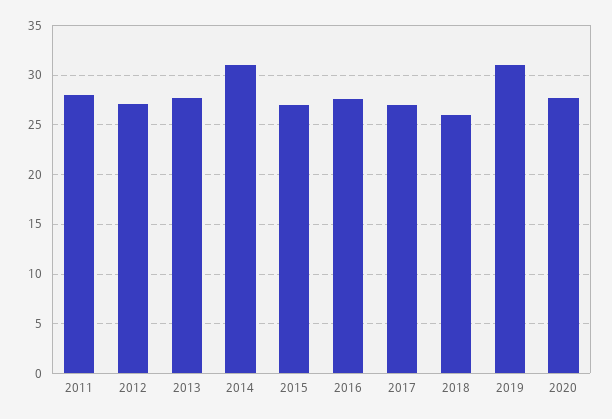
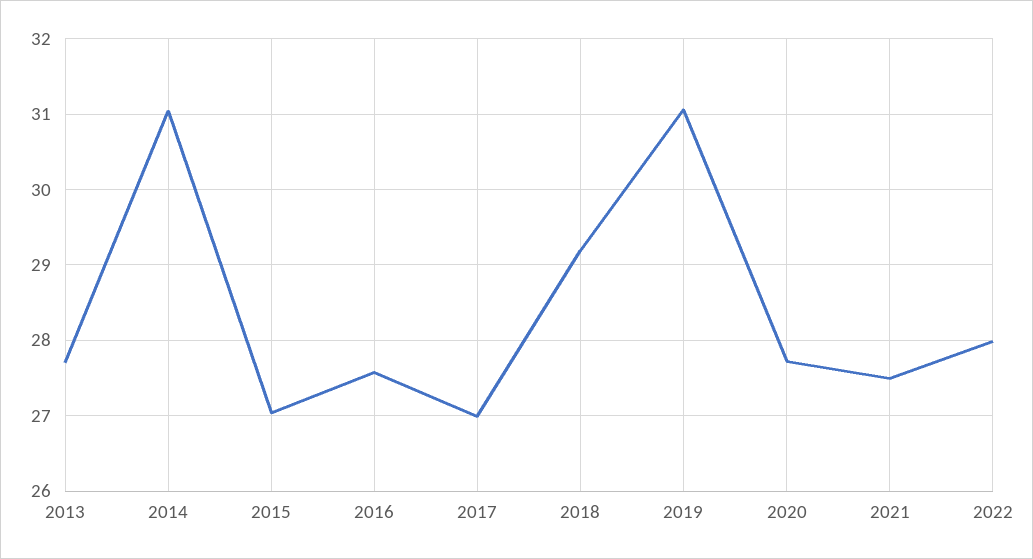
2011: 28 -> none
2012: 27 -> none
2018: 26 -> 29.2
2021: none -> 27.5
2022: none -> 28

